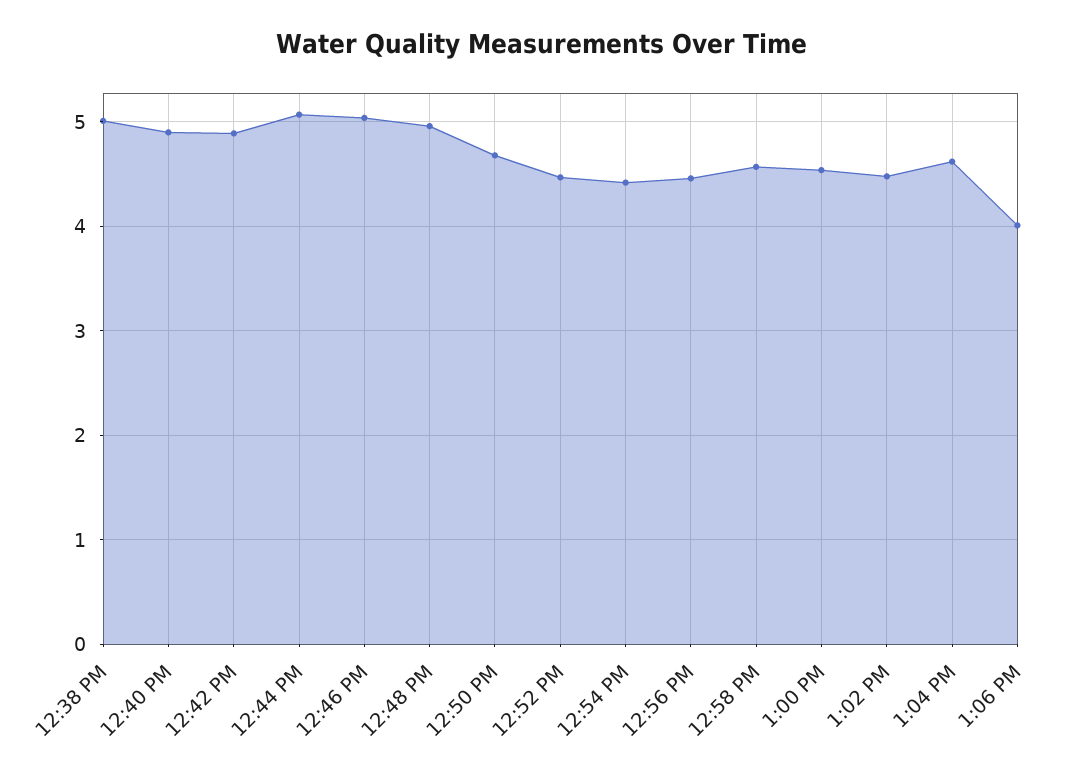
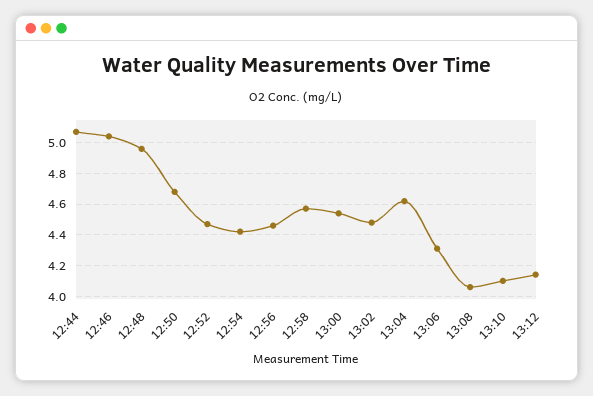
12:38 PM: 5 -> none
12:40 PM: 4.9 -> none
12:42 PM: 4.9 -> none
1:06 PM: 4 -> 4.3
13:08: none -> 4.05
13:10: none -> 4.1
13:12: none -> 4.15

